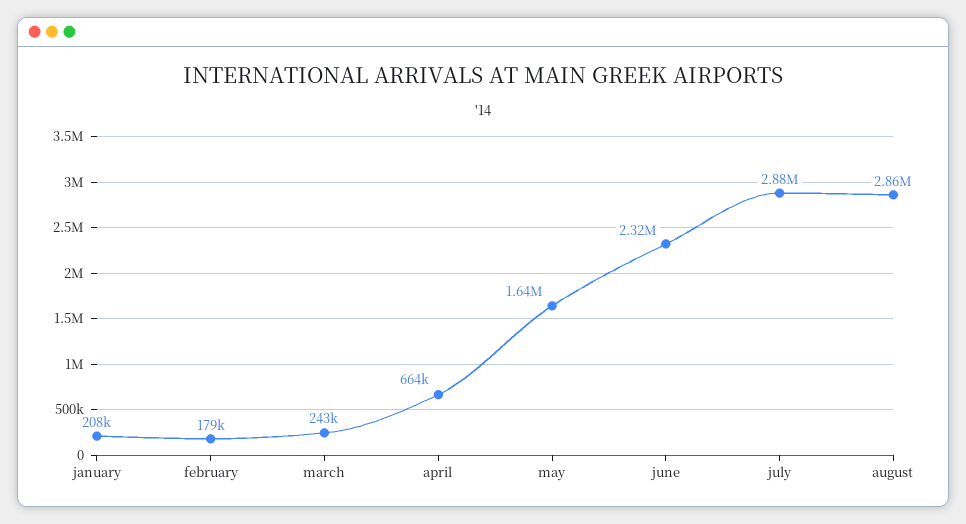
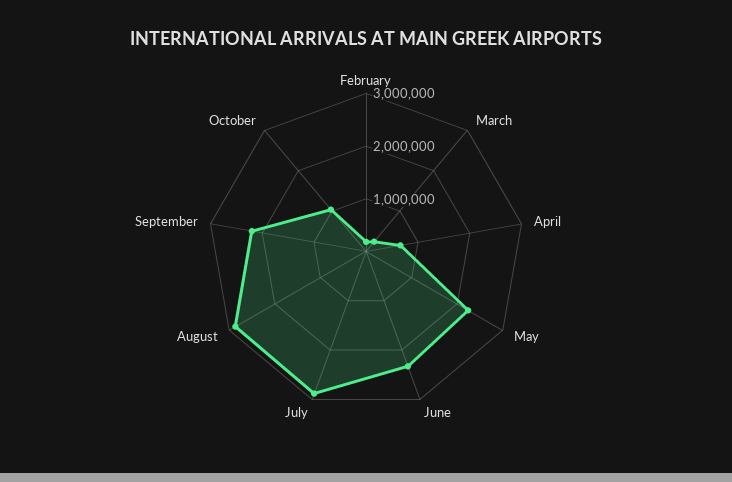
january: 208000 -> none
may: 1640000 -> 2200000
September: none -> 2200000
October: none -> 1000000

